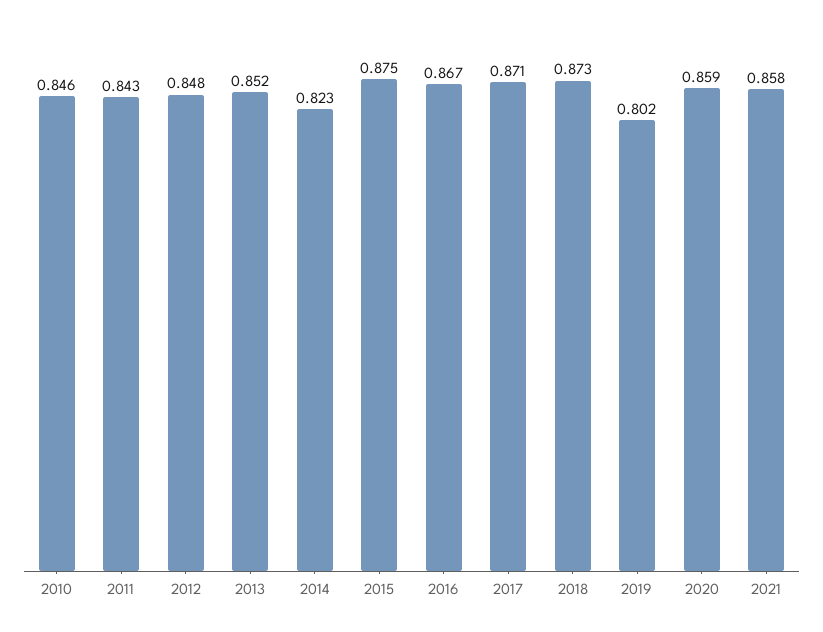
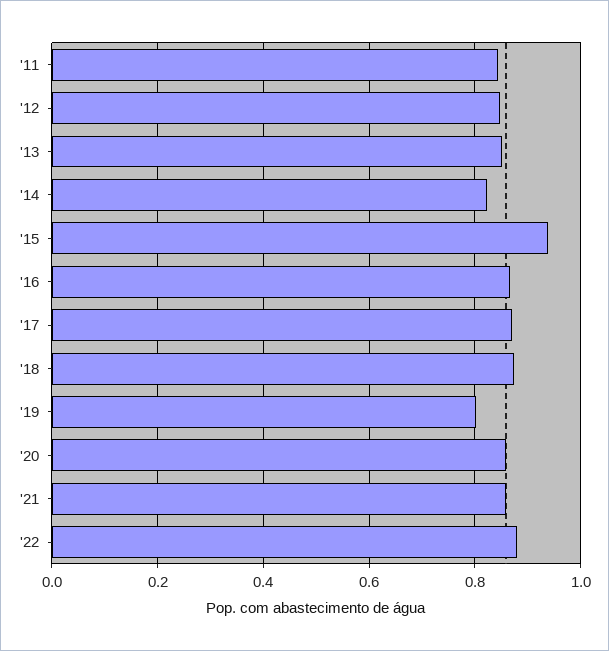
2010: 0.846 -> none
2015: 0.875 -> 0.94
'22: none -> 0.88

